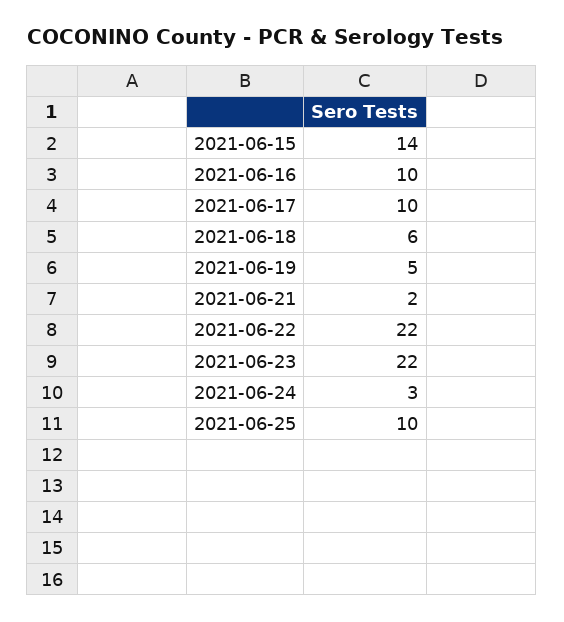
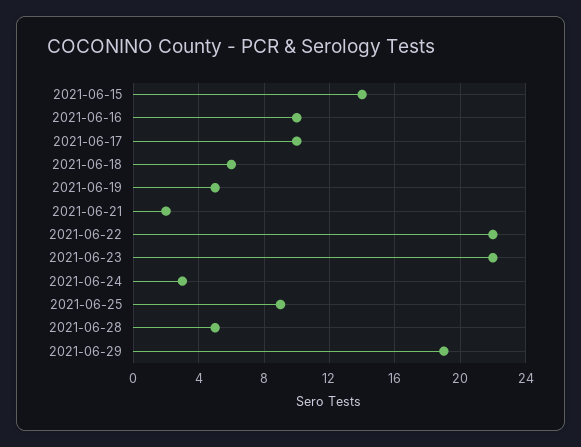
2021-06-25: 10 -> 9
2021-06-28: none -> 5
2021-06-29: none -> 19

